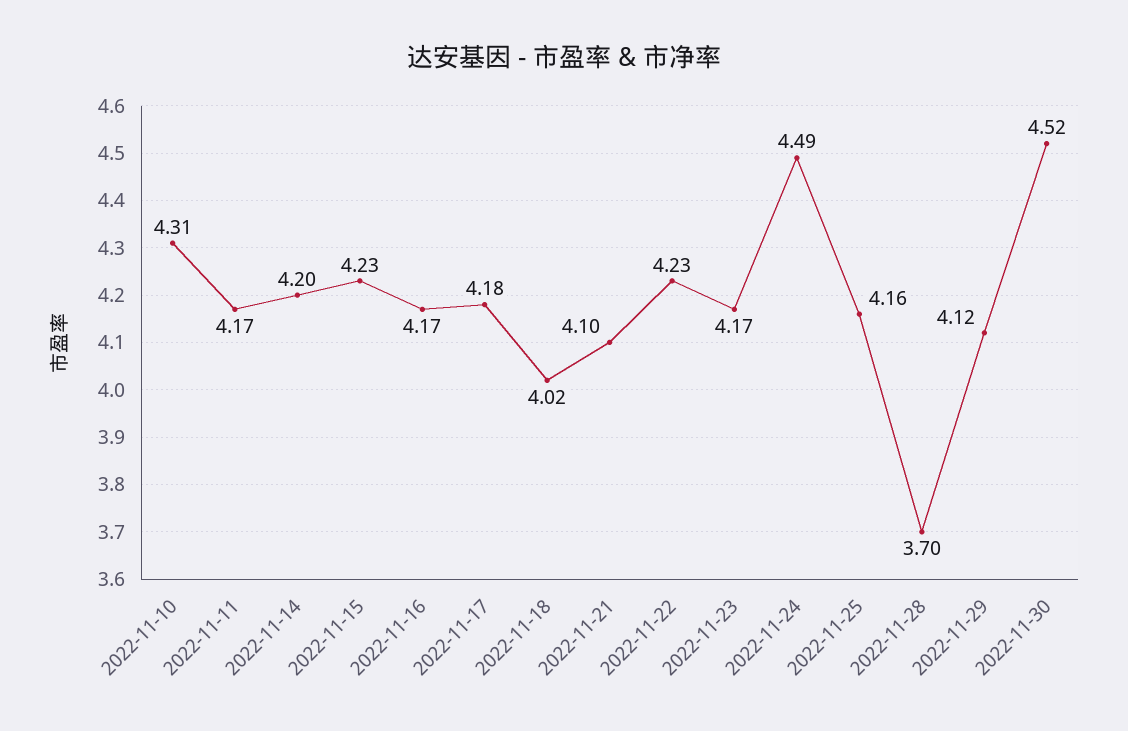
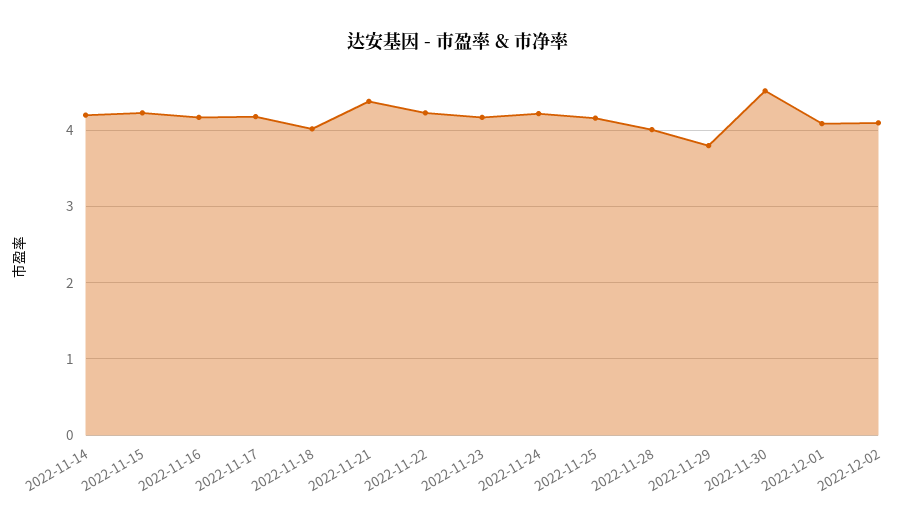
2022-11-10: 4.31 -> none
2022-11-11: 4.17 -> none
2022-11-21: 4.1 -> 4.4
2022-11-24: 4.49 -> 4.2
2022-11-28: 3.7 -> 4
2022-11-29: 4.12 -> 3.8
2022-12-01: none -> 4.1
2022-12-02: none -> 4.1

